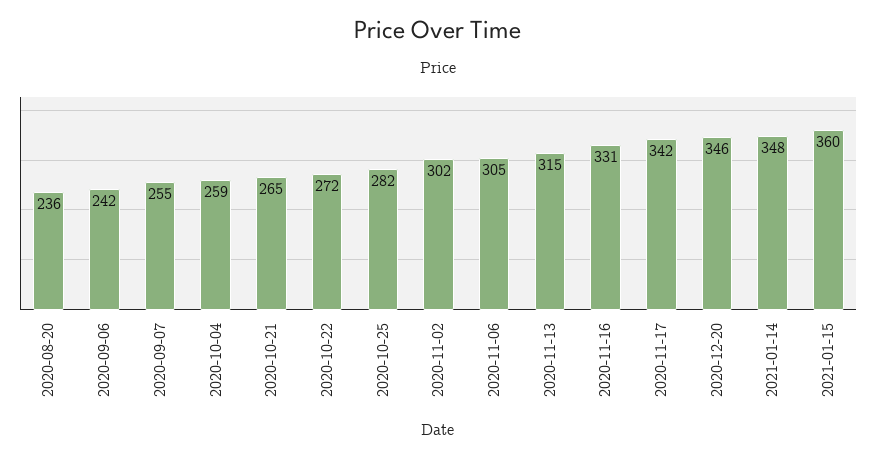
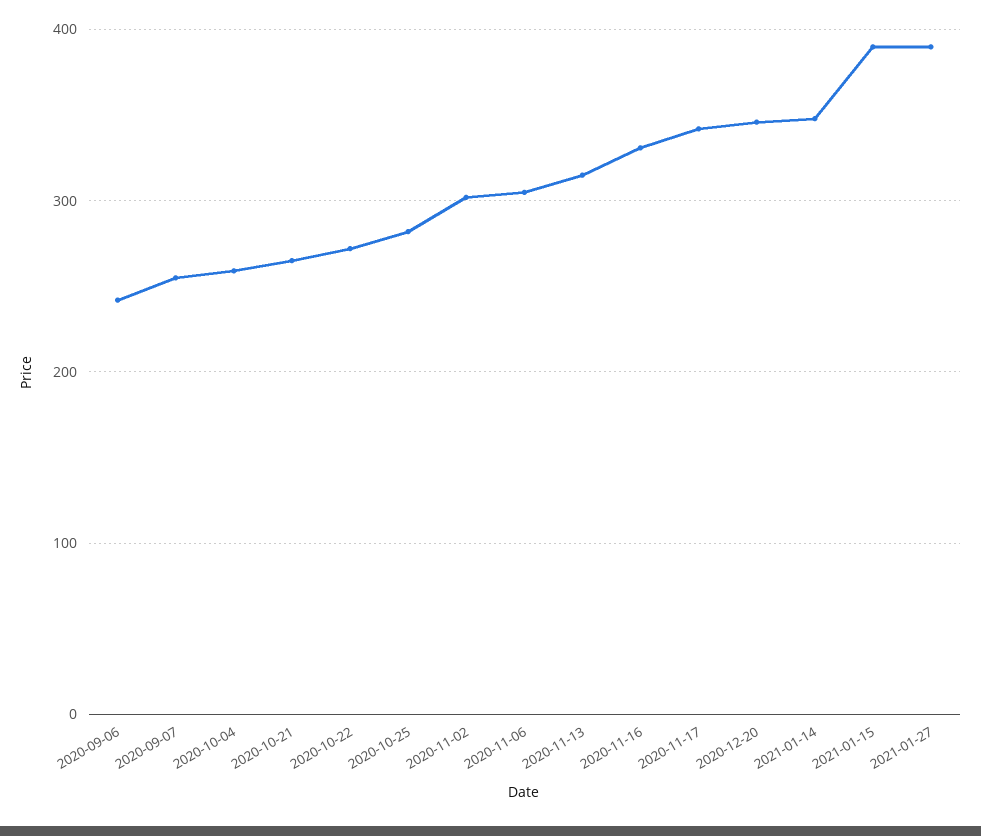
2020-08-20: 236 -> none
2021-01-15: 360 -> 390
2021-01-27: none -> 390

